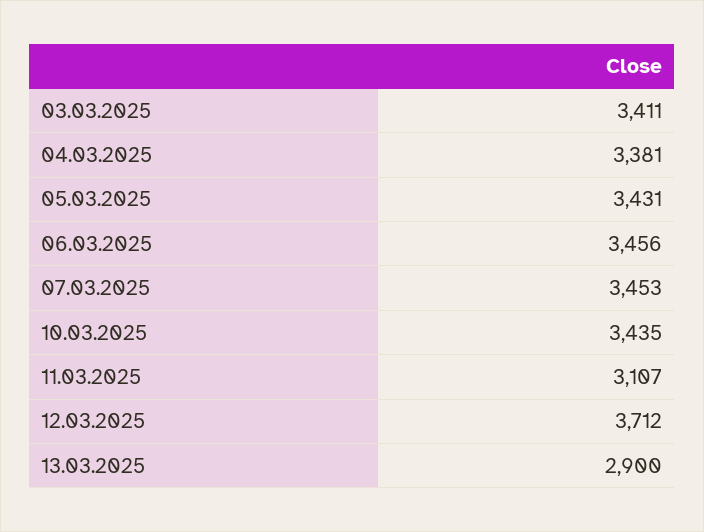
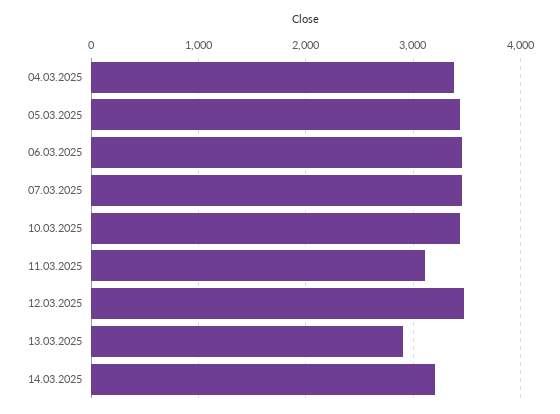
03.03.2025: 3411 -> none
12.03.2025: 3712 -> 3500
14.03.2025: none -> 3200

